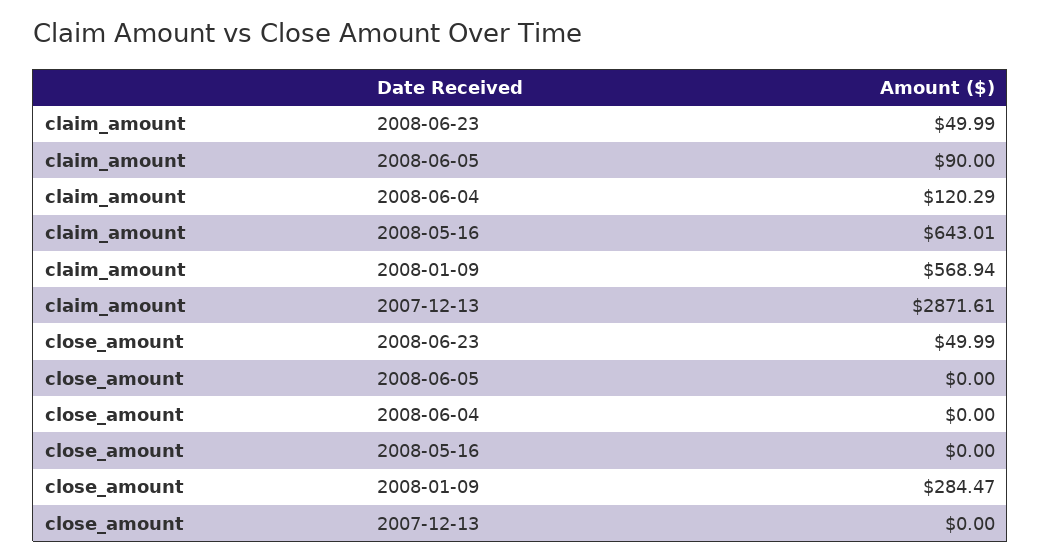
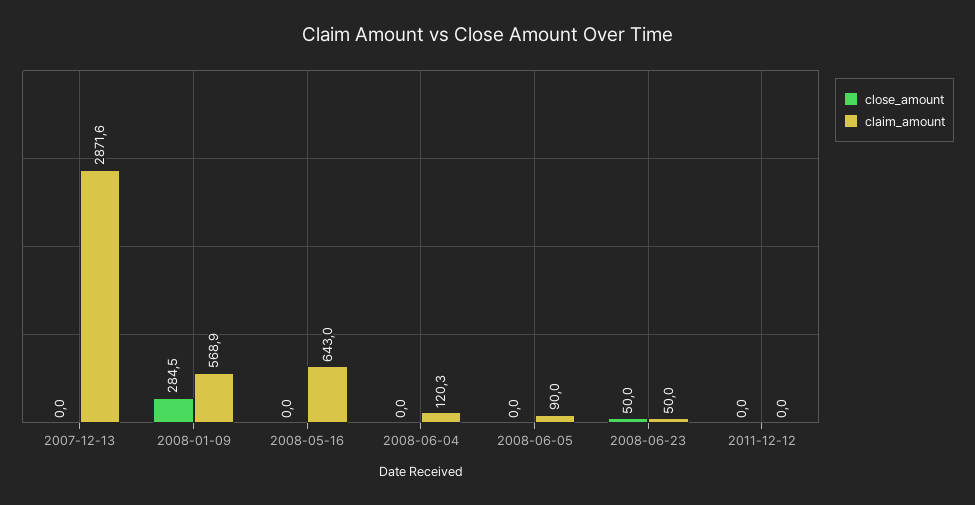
close_amount, 2011-12-12: none -> 0
claim_amount, 2011-12-12: none -> 0

